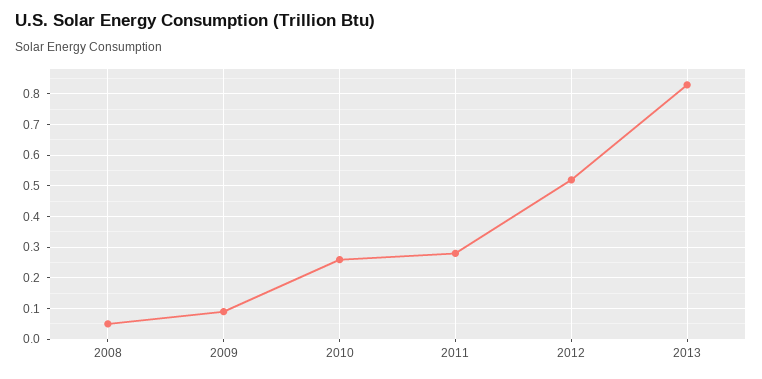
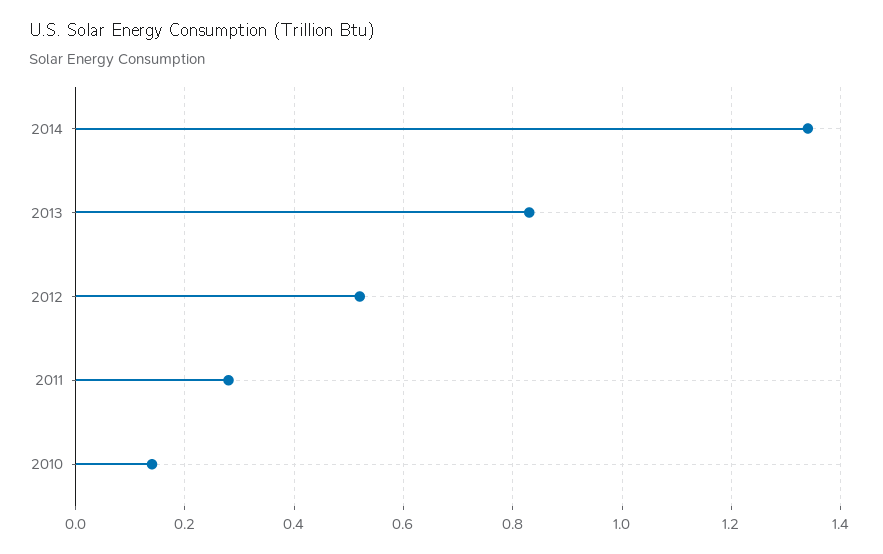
2008: 0.05 -> none
2009: 0.1 -> none
2010: 0.25 -> 0.15
2014: none -> 1.35

